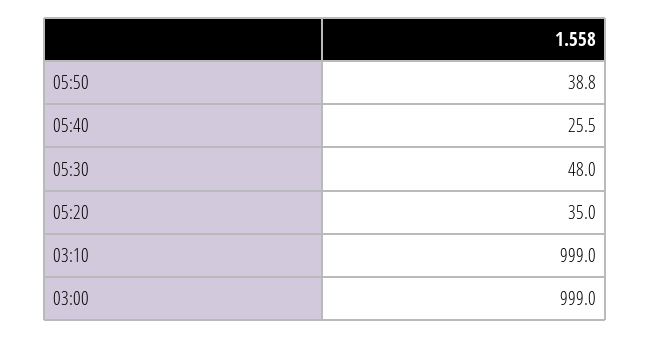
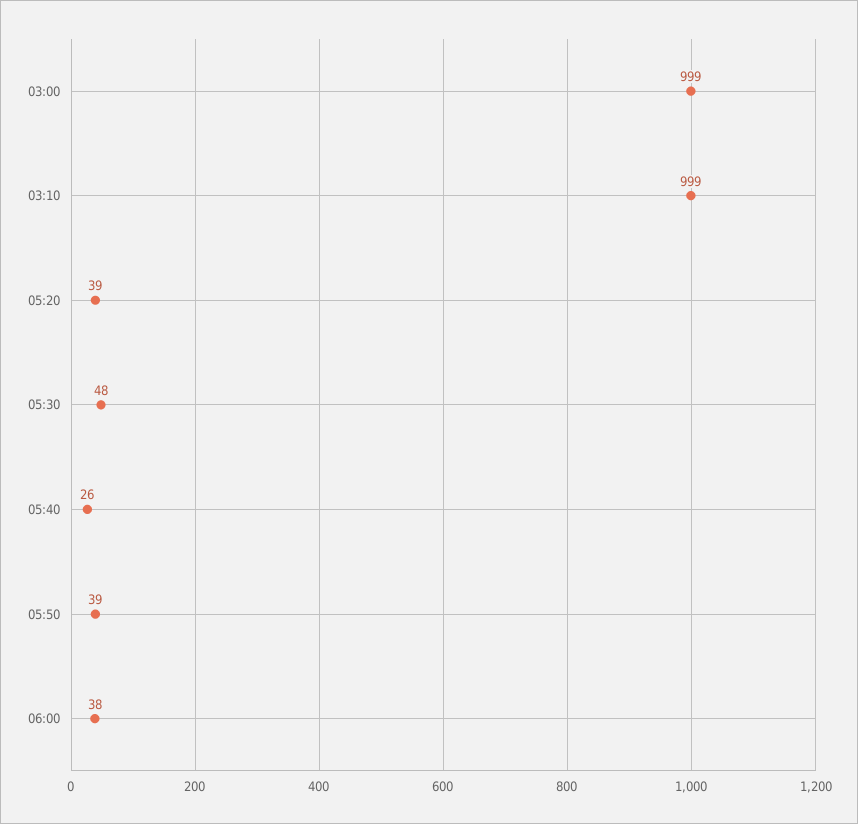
05:20: 35 -> 39
06:00: none -> 38

